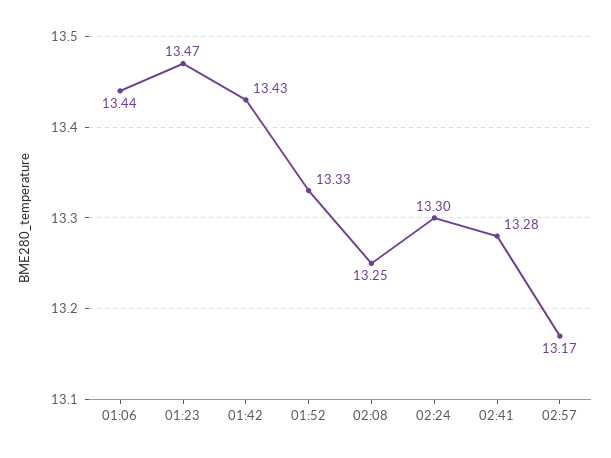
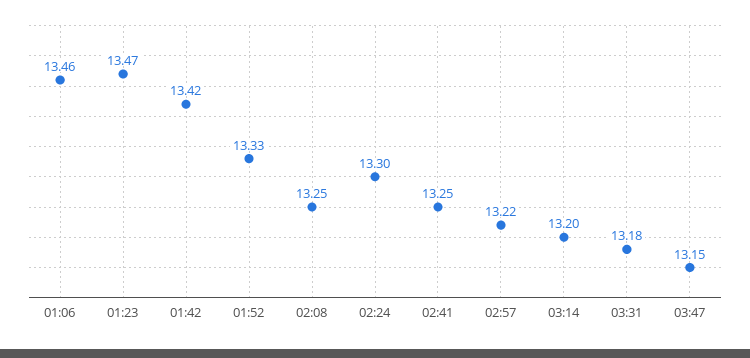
01:06: 13.44 -> 13.46
01:42: 13.43 -> 13.42
02:41: 13.28 -> 13.25
02:57: 13.17 -> 13.22
03:14: none -> 13.2
03:31: none -> 13.18
03:47: none -> 13.15

